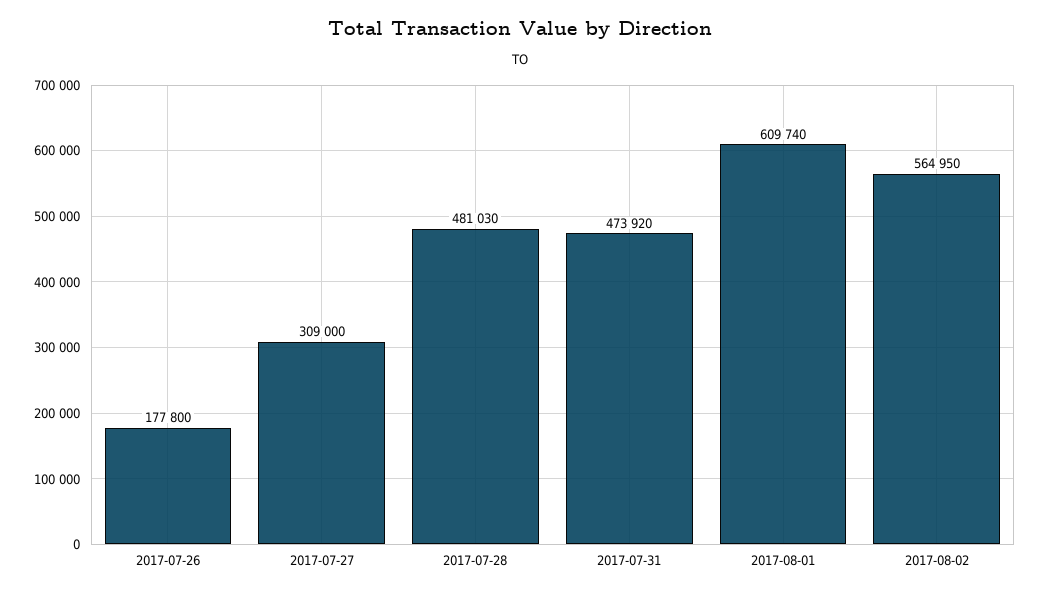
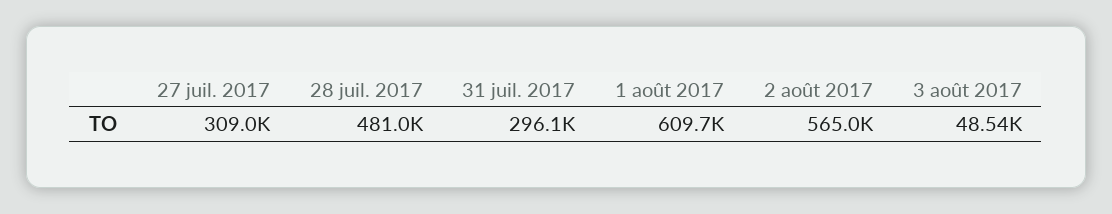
2017-07-26: 177800 -> none
2017-07-31: 473920 -> 296100
3 août 2017: none -> 48540

